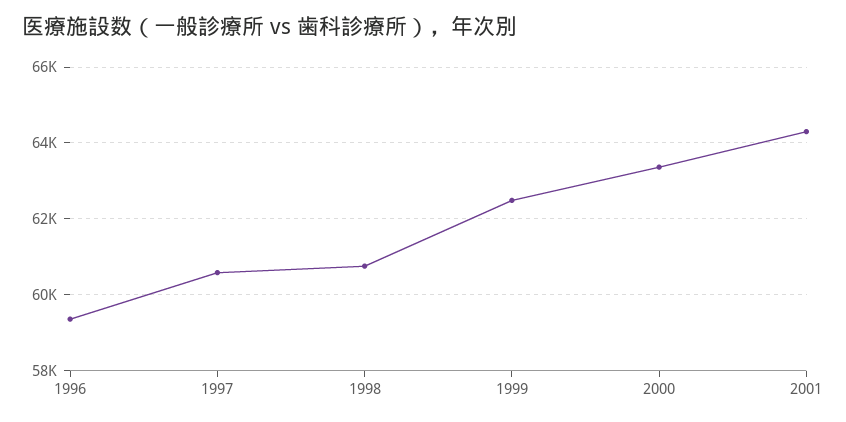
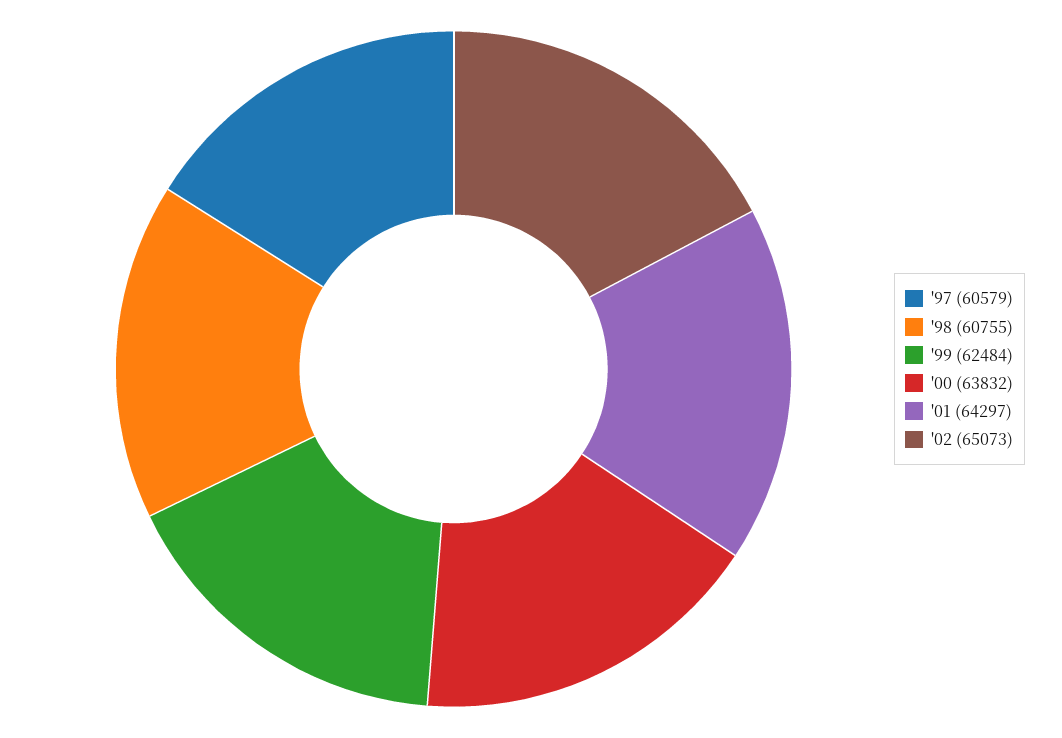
1996: 59400 -> none
2000: 63400 -> 63832
'02: none -> 65073

